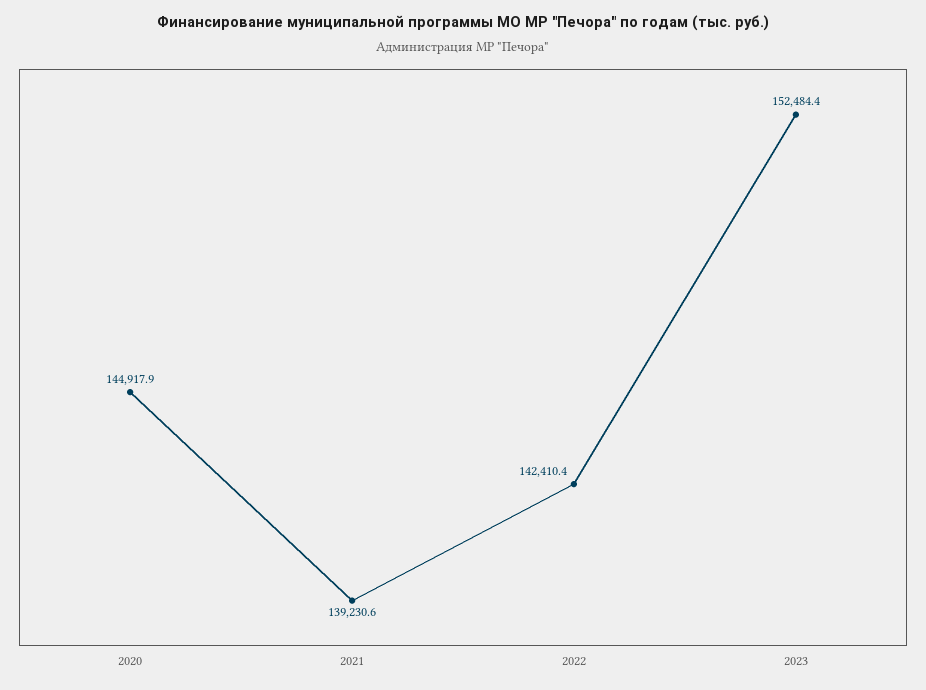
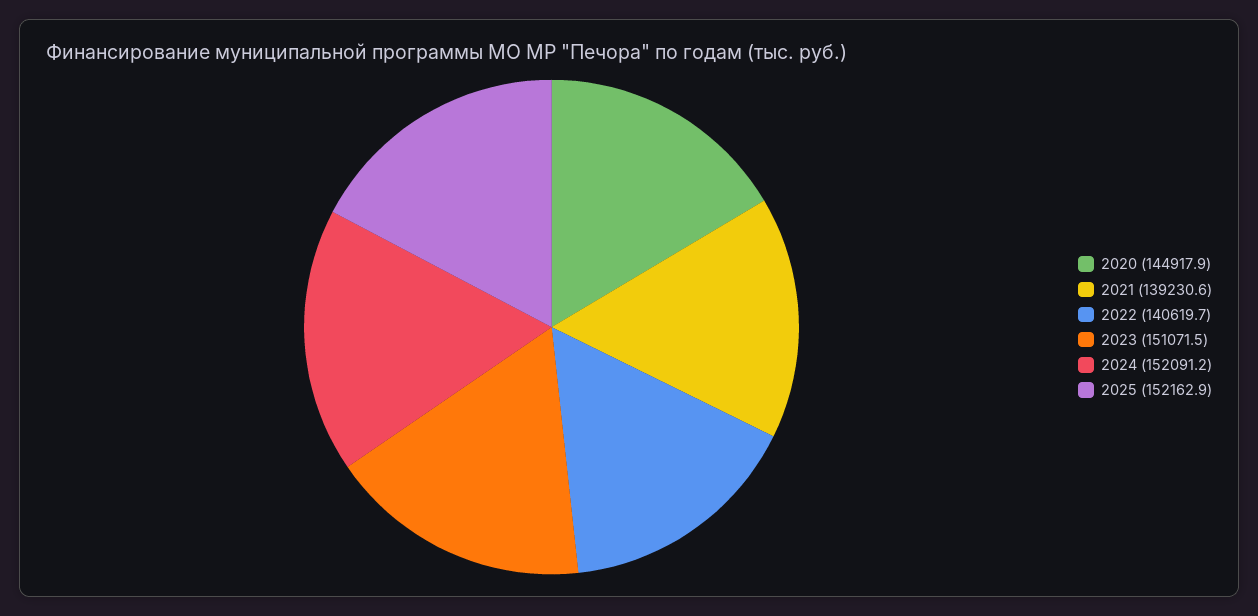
2022: 142410.4 -> 140619.7
2023: 152484.4 -> 151071.5
2024: none -> 152091.2
2025: none -> 152162.9

